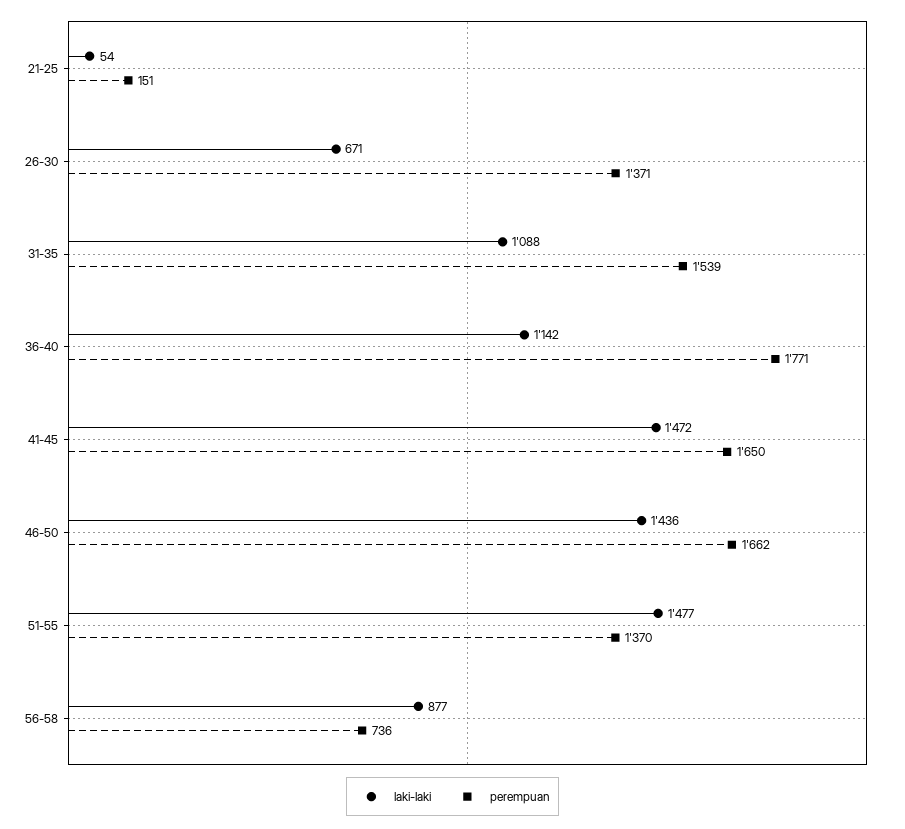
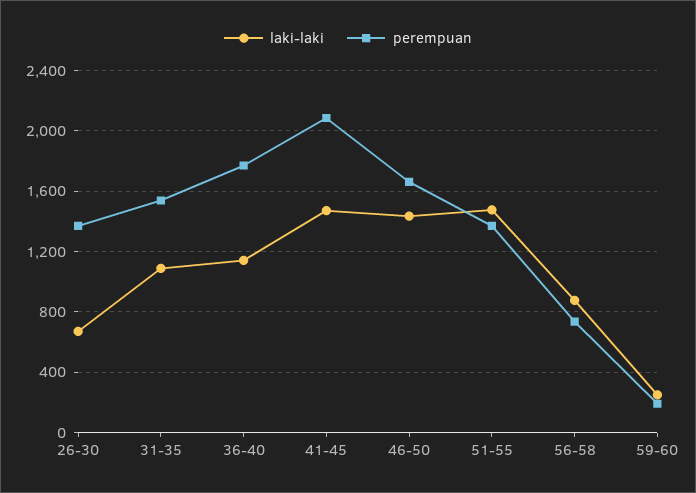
laki-laki, 21-25: 54 -> none
perempuan, 21-25: 151 -> none
perempuan, 41-45: 1650 -> 2100
laki-laki, 59-60: none -> 250
perempuan, 59-60: none -> 200

